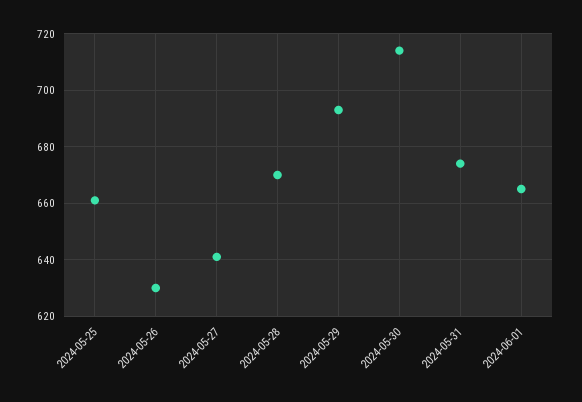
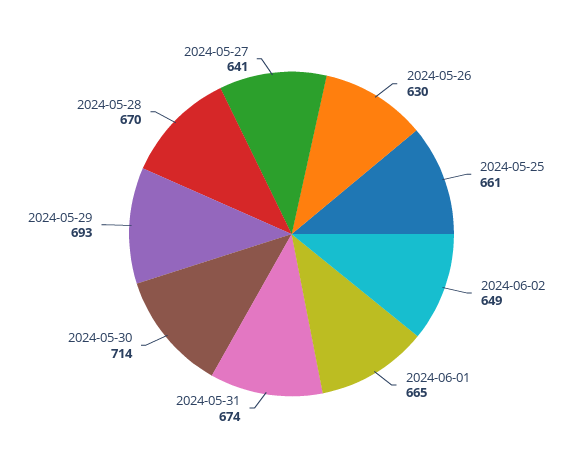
2024-06-02: none -> 649

